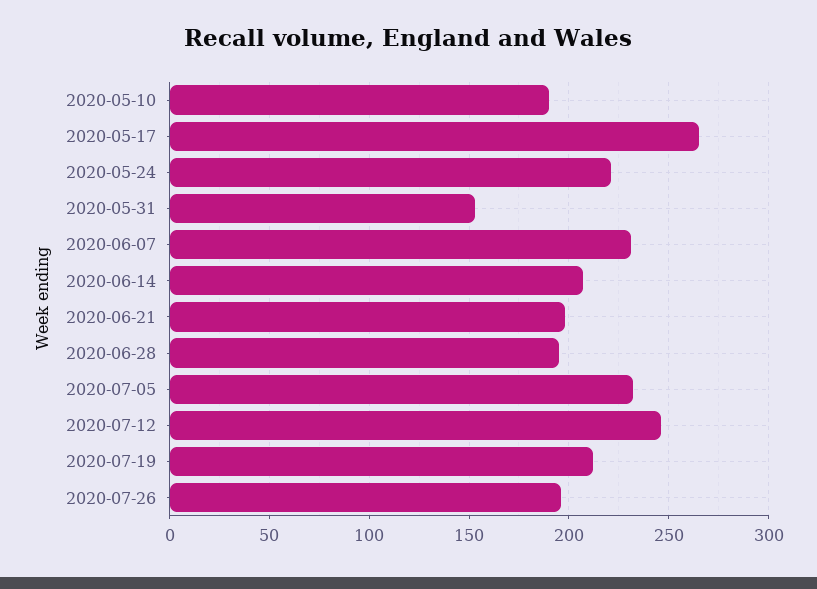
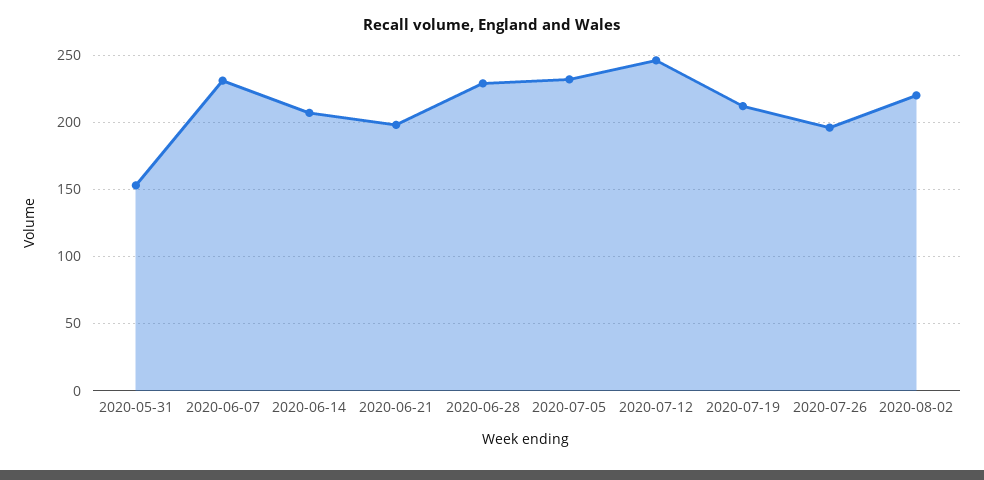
2020-05-10: 190 -> none
2020-05-17: 265 -> none
2020-05-24: 220 -> none
2020-06-28: 195 -> 230
2020-08-02: none -> 220

